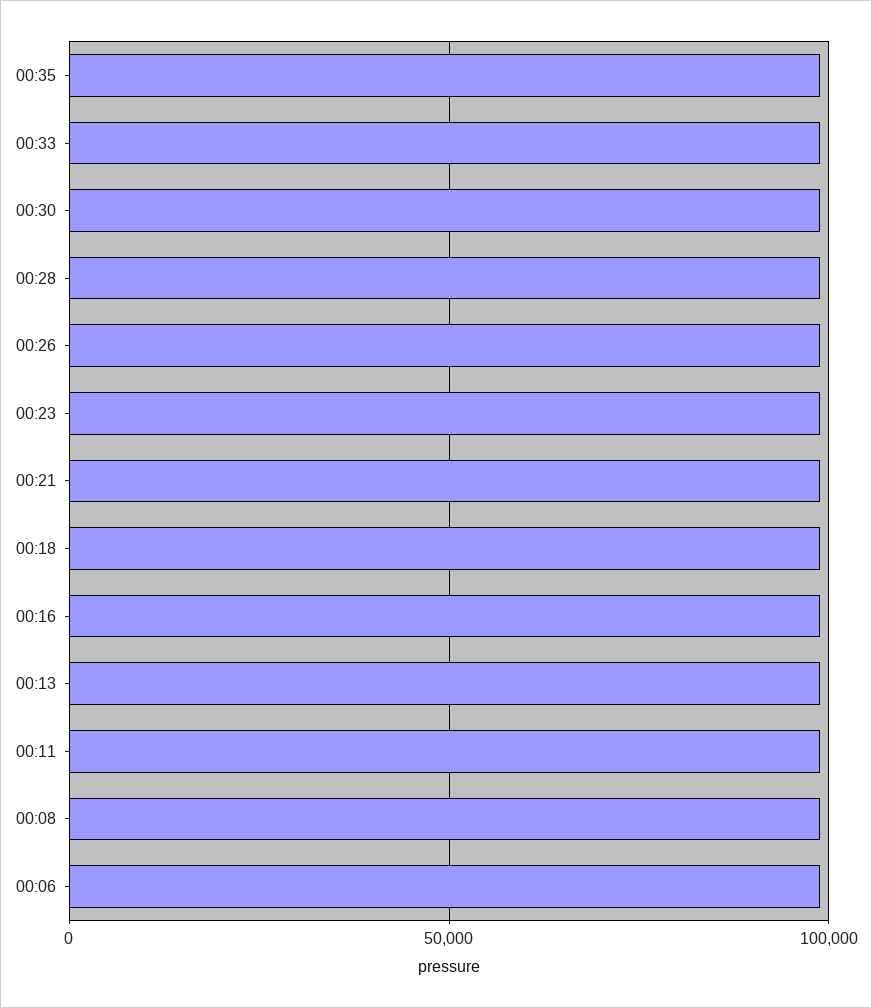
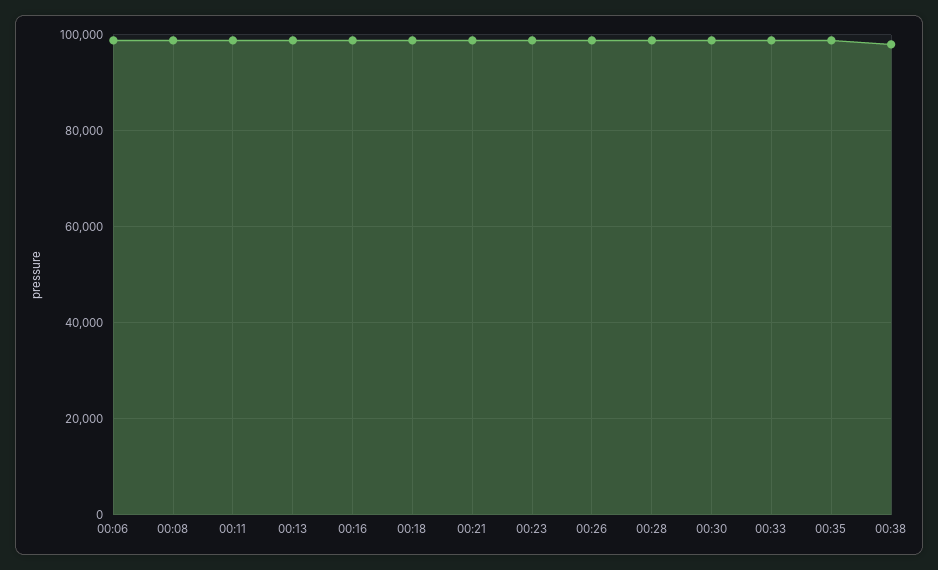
00:38: none -> 98000

